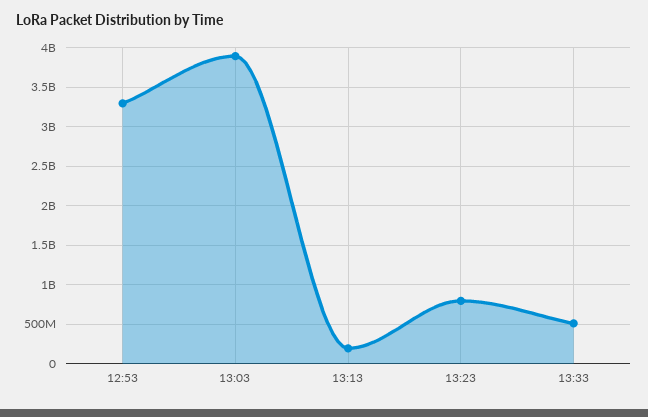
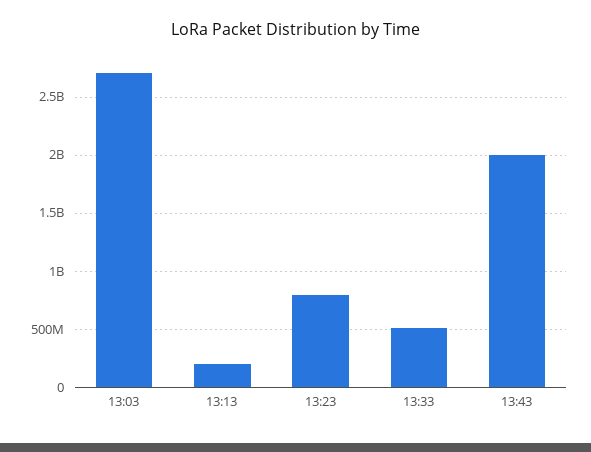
12:53: 3300000000 -> none
13:03: 3900000000 -> 2700000000
13:43: none -> 2000000000

